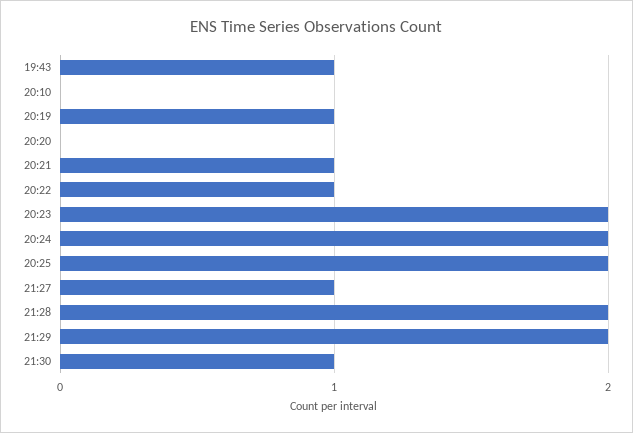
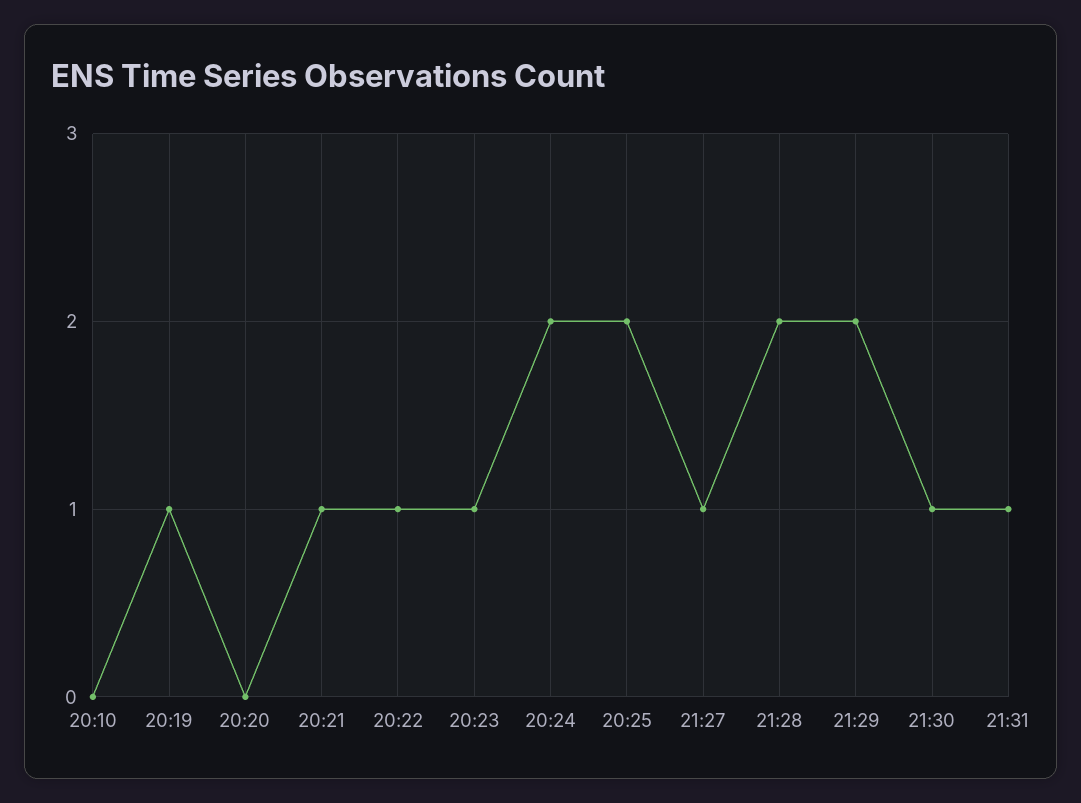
19:43: 1 -> none
20:23: 2 -> 1
21:31: none -> 1

